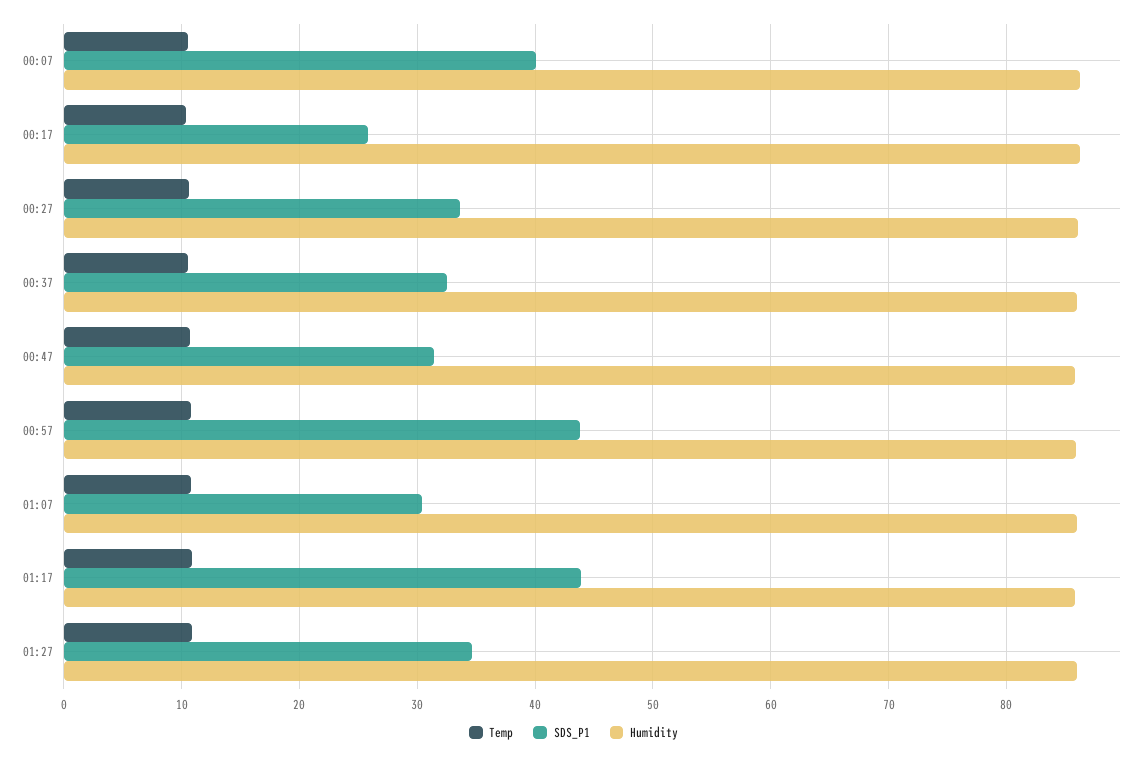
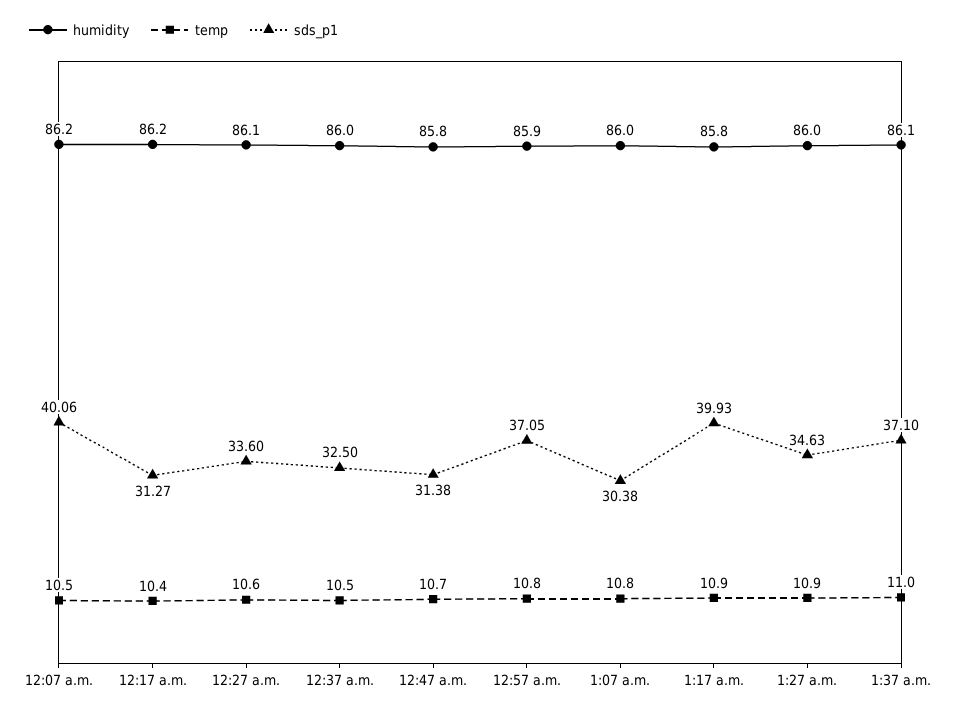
SDS_P1, 00:17: 26 -> 31.27
SDS_P1, 00:57: 44 -> 37.05
SDS_P1, 01:17: 44 -> 39.93
Humidity, 1:37 a.m.: none -> 86.1
Temp, 1:37 a.m.: none -> 11
SDS_P1, 1:37 a.m.: none -> 37.1

